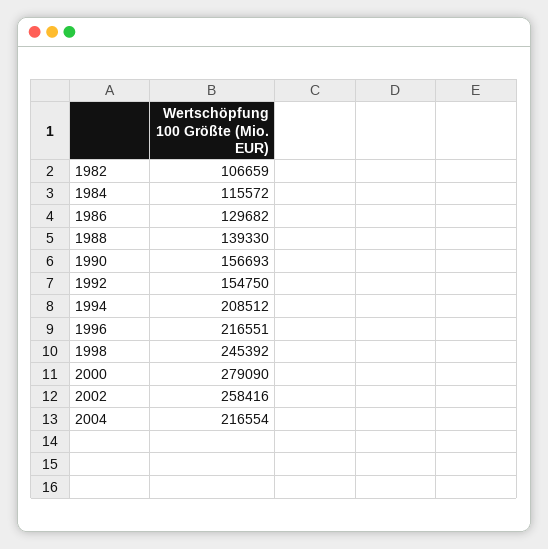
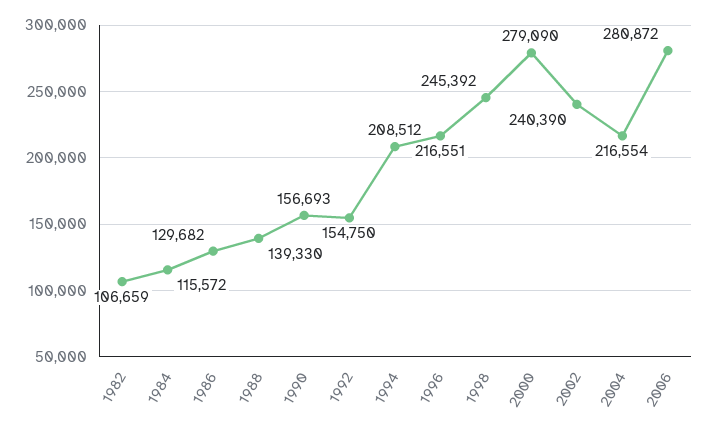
2002: 258416 -> 240390
2006: none -> 280872

